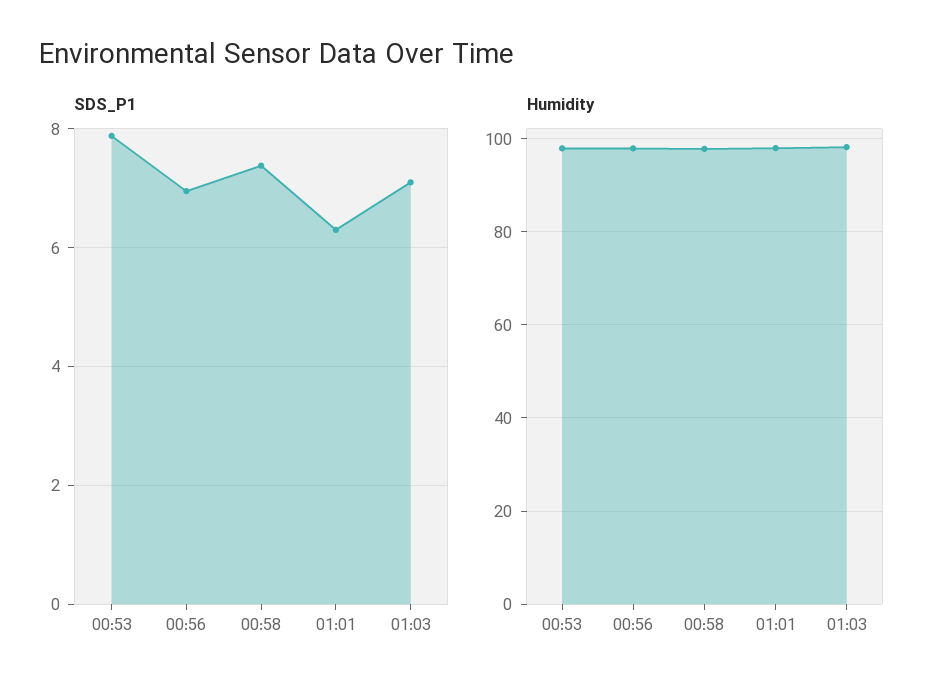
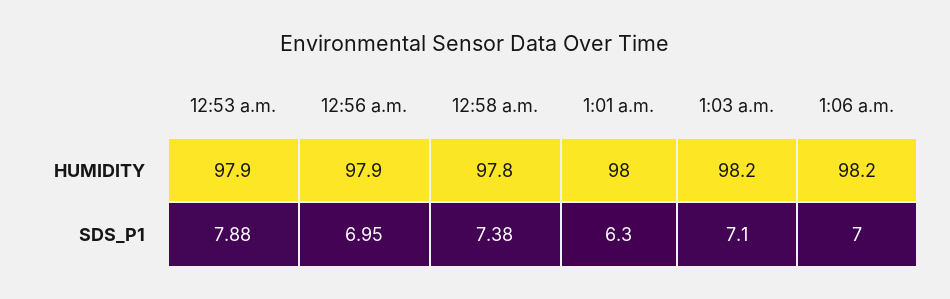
Humidity, 1:06 a.m.: none -> 98.2
SDS_P1, 1:06 a.m.: none -> 7

